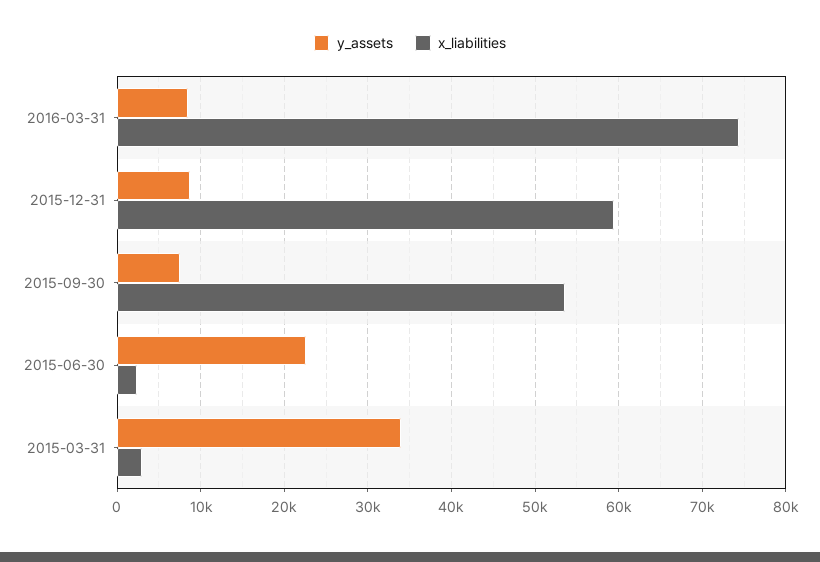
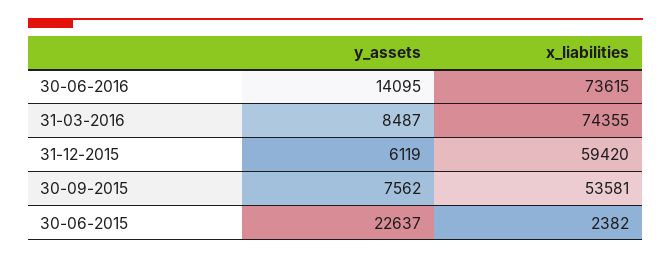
y_assets, 2015-12-31: 9000 -> 6119
y_assets, 2015-03-31: 34000 -> none
x_liabilities, 2015-03-31: 3000 -> none
y_assets, 30-06-2016: none -> 14095
x_liabilities, 30-06-2016: none -> 73615

